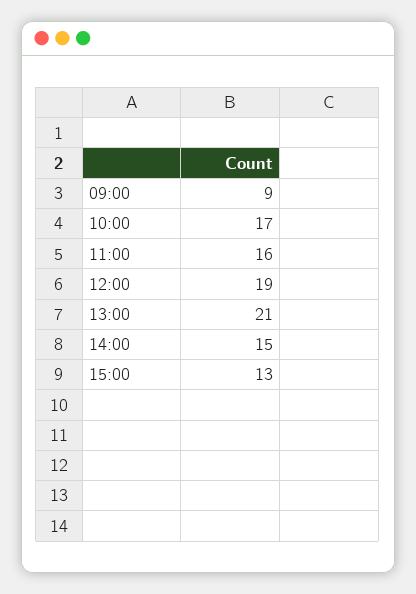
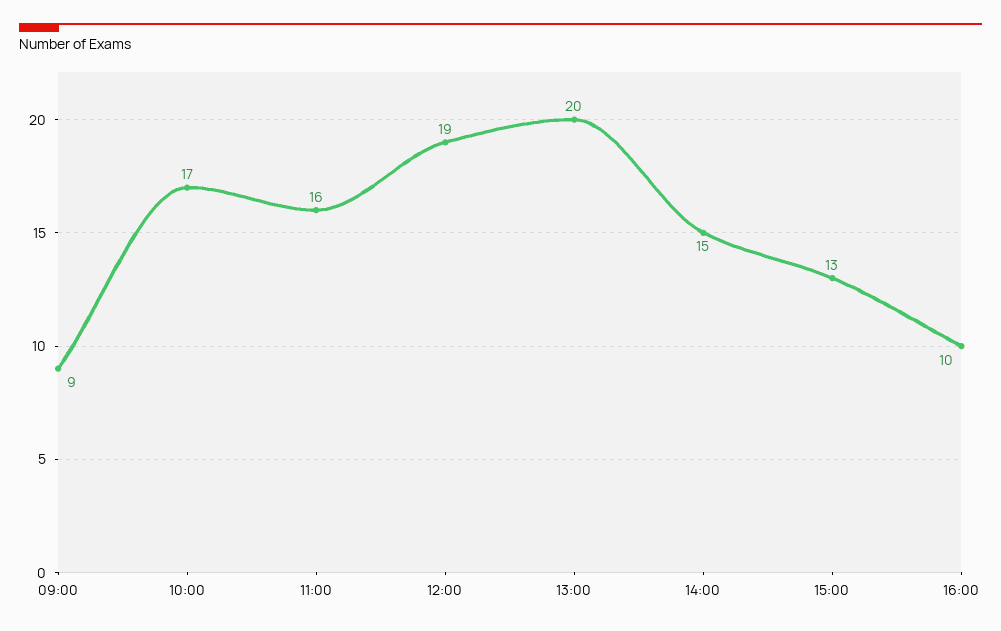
13:00: 21 -> 20
16:00: none -> 10

